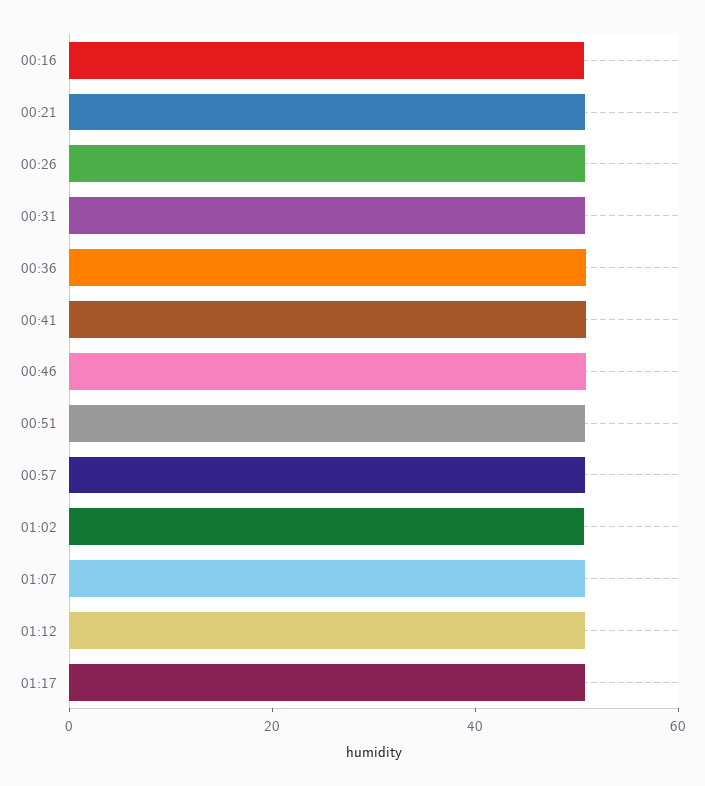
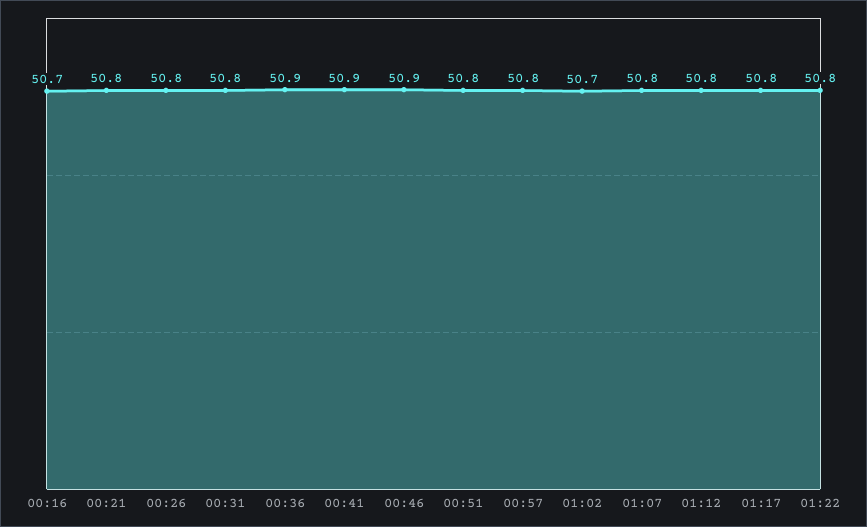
01:22: none -> 50.8

